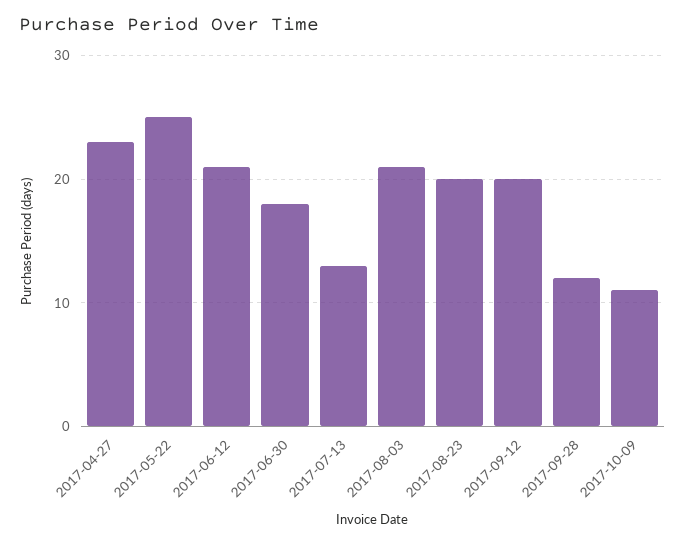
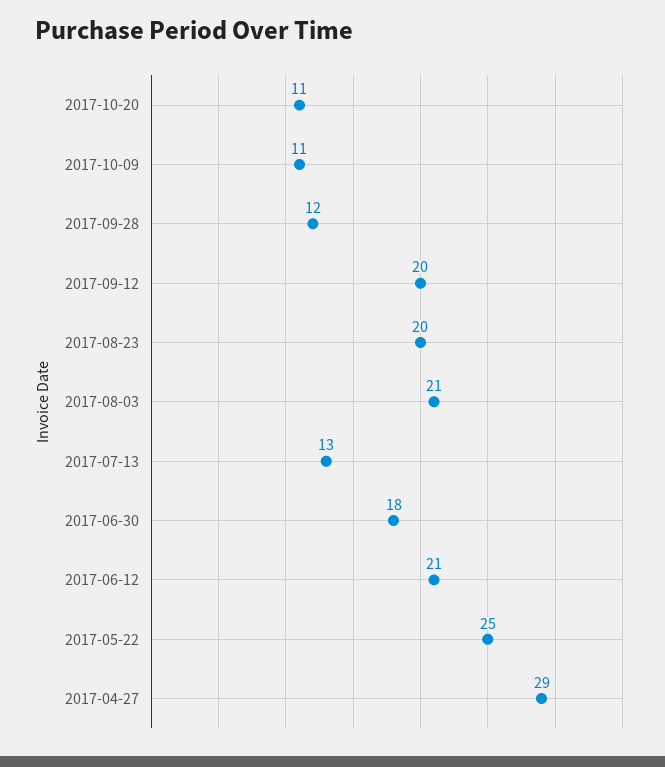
2017-04-27: 23 -> 29
2017-10-20: none -> 11

